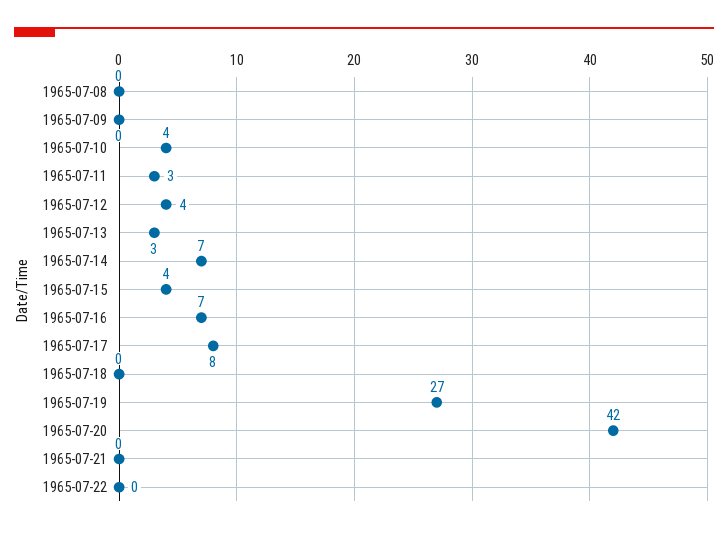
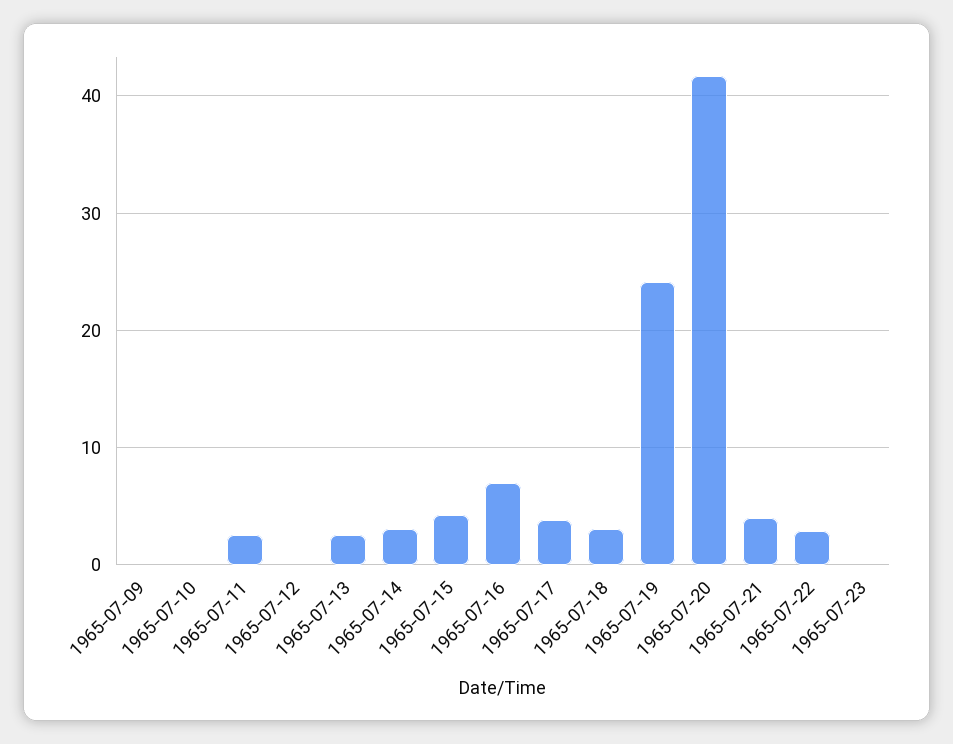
1965-07-08: 0 -> none
1965-07-10: 4 -> 0
1965-07-12: 4 -> 0
1965-07-14: 7 -> 3
1965-07-17: 8 -> 4
1965-07-18: 0 -> 3
1965-07-19: 27 -> 24
1965-07-21: 0 -> 4
1965-07-22: 0 -> 3
1965-07-23: none -> 0

